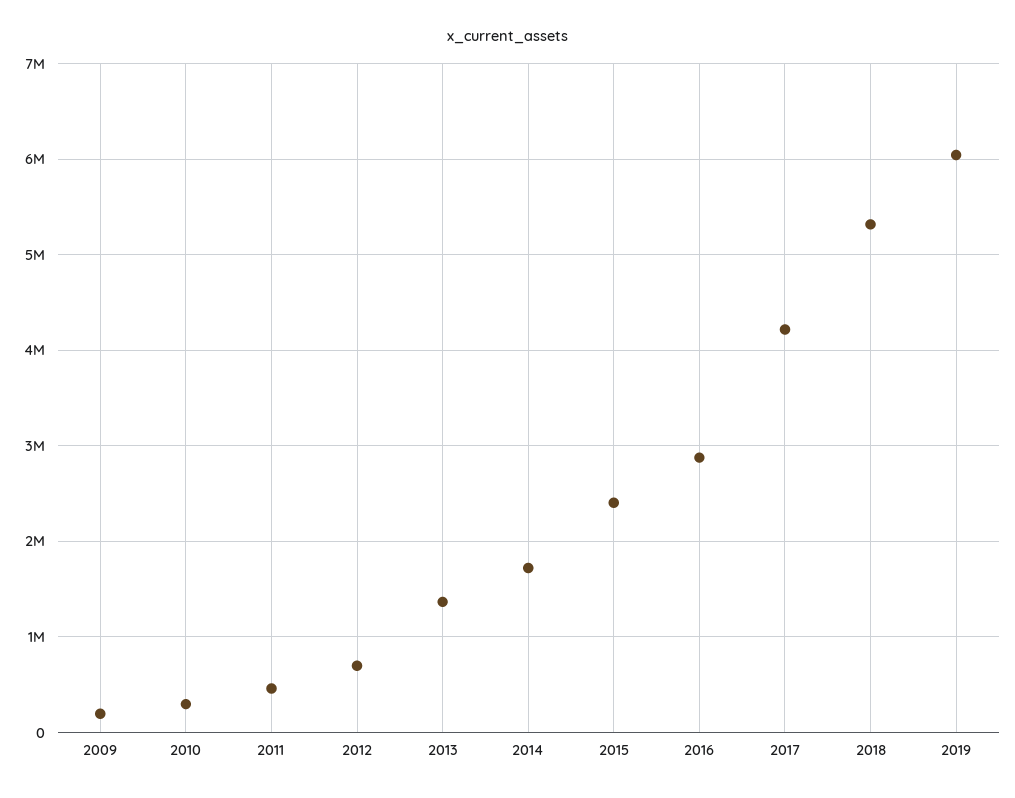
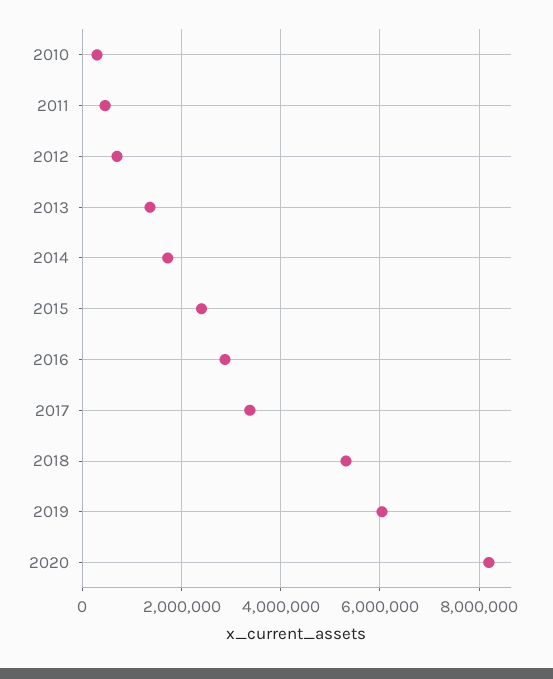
2009: 200000 -> none
2017: 4200000 -> 3400000
2020: none -> 8200000

